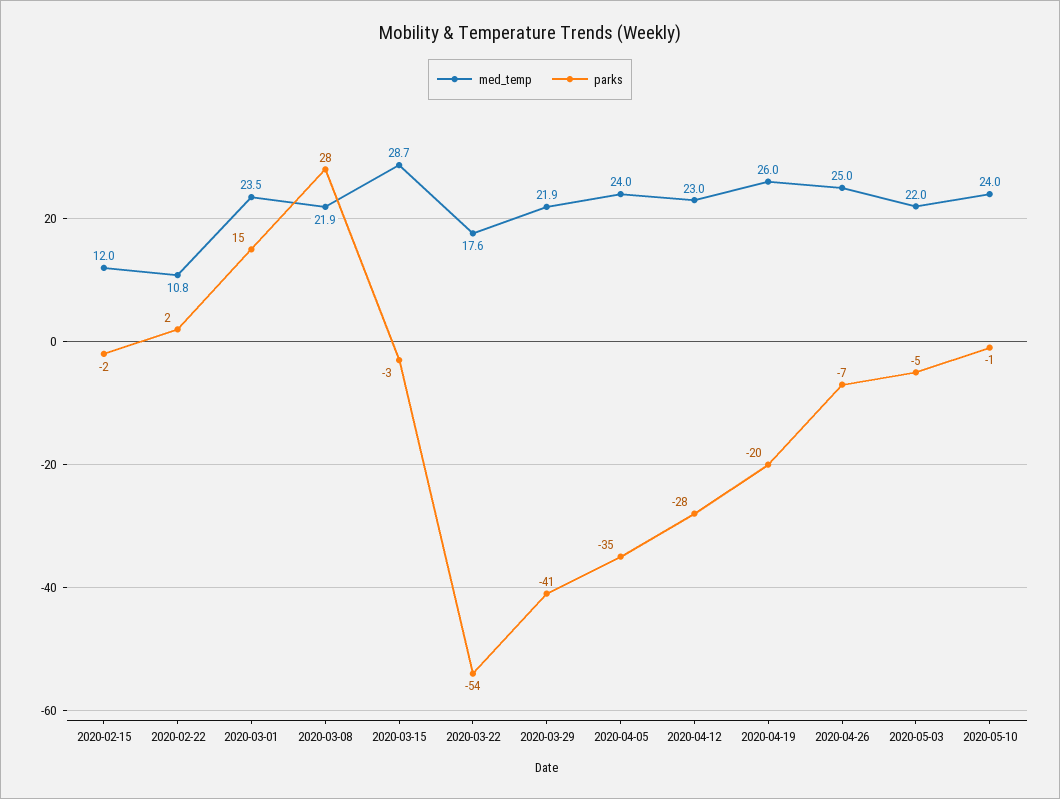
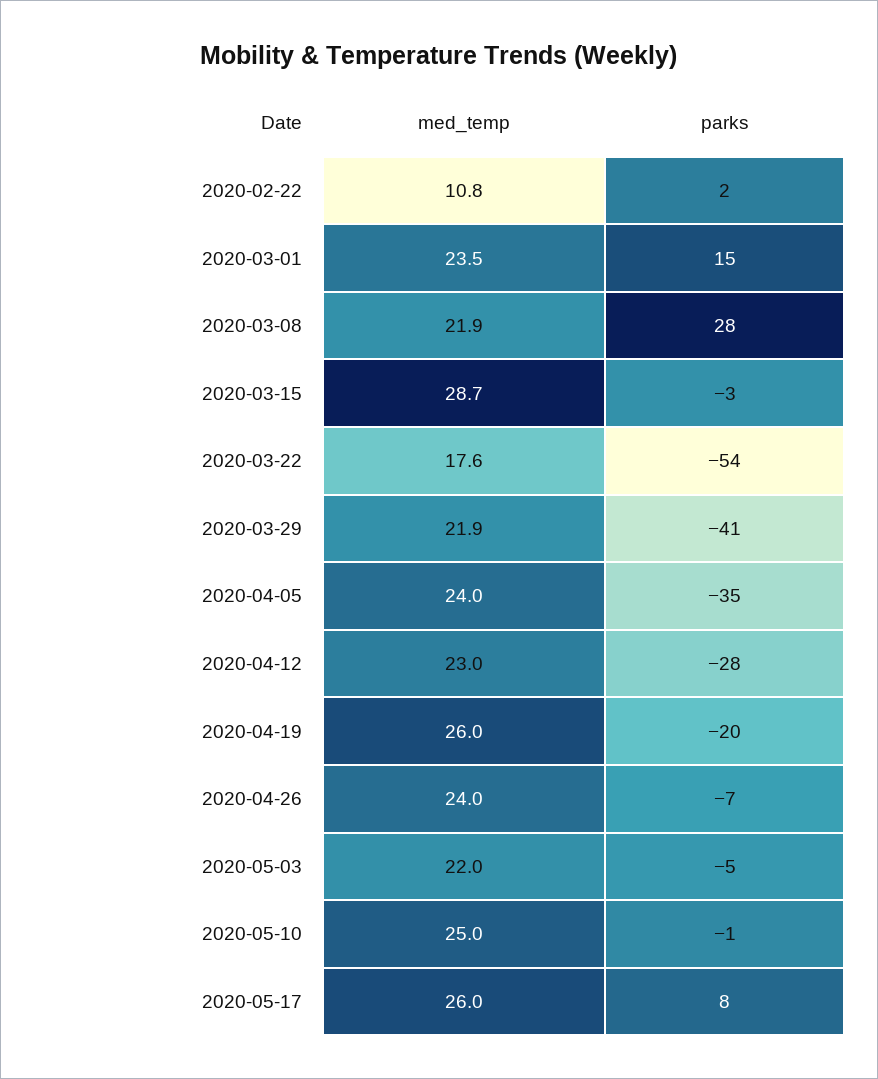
med_temp, 2020-02-15: 12 -> none
parks, 2020-02-15: -2 -> none
med_temp, 2020-04-26: 25 -> 24
med_temp, 2020-05-10: 24 -> 25
med_temp, 2020-05-17: none -> 26
parks, 2020-05-17: none -> 8

